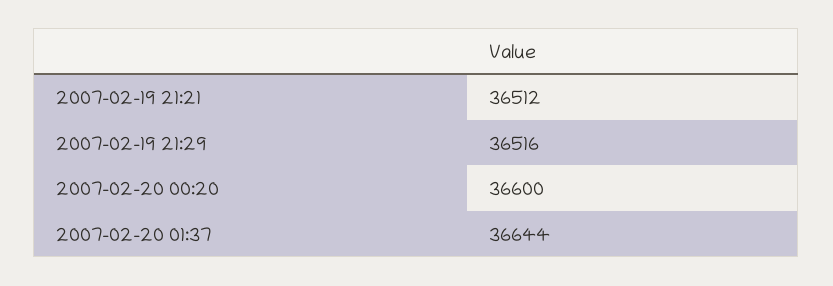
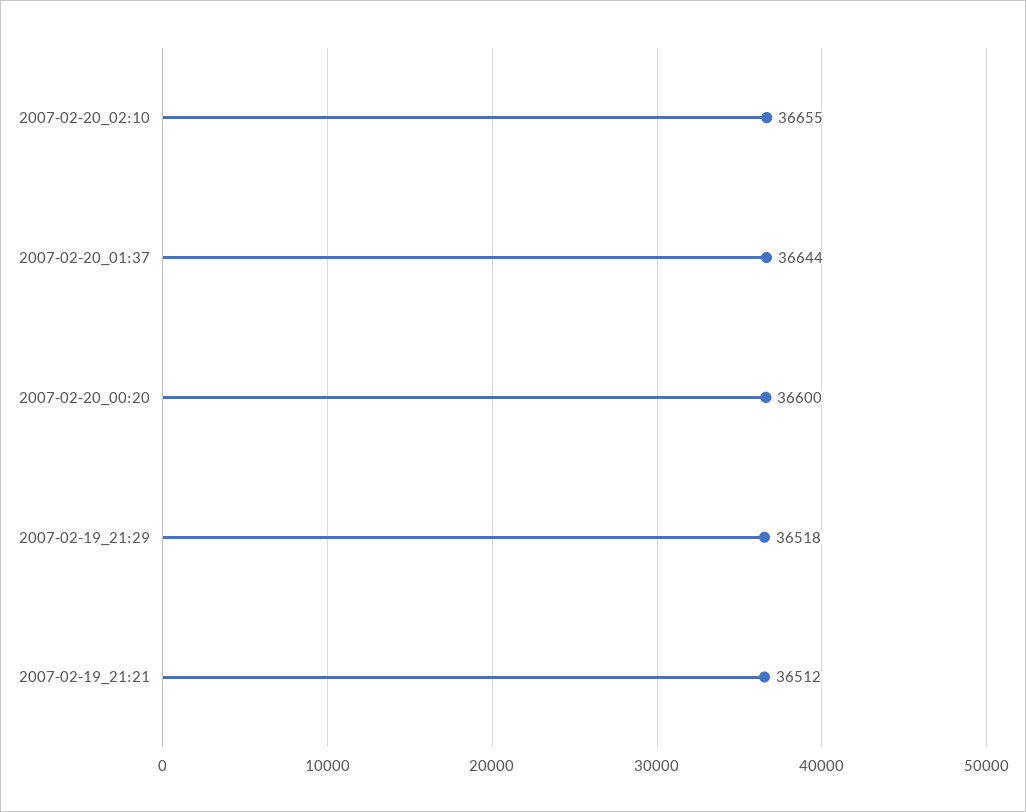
2007-02-19 21:29: 36516 -> 36518
2007-02-20_02:10: none -> 36655

